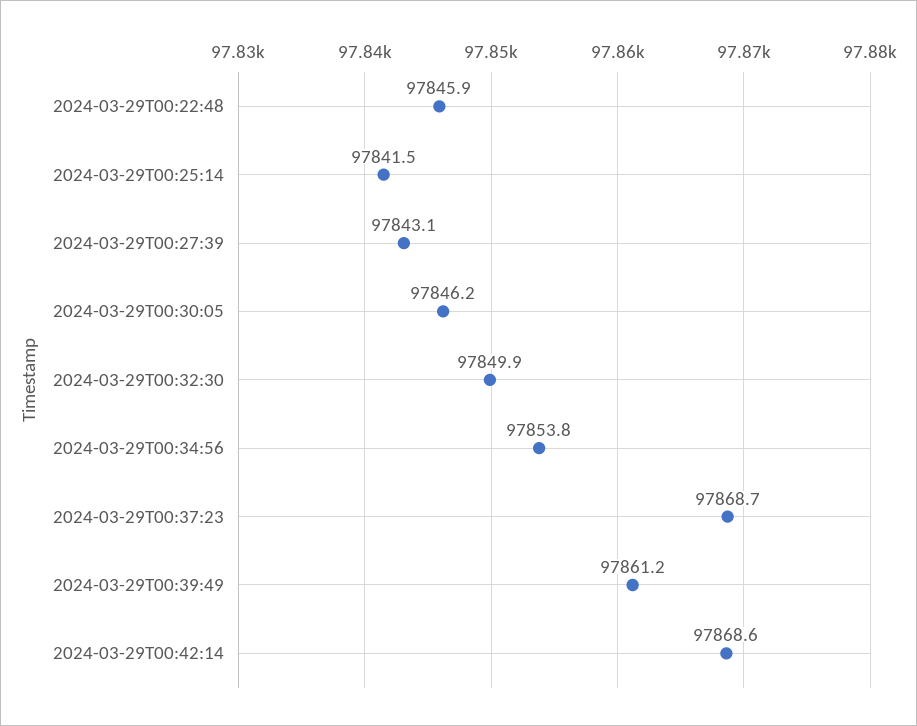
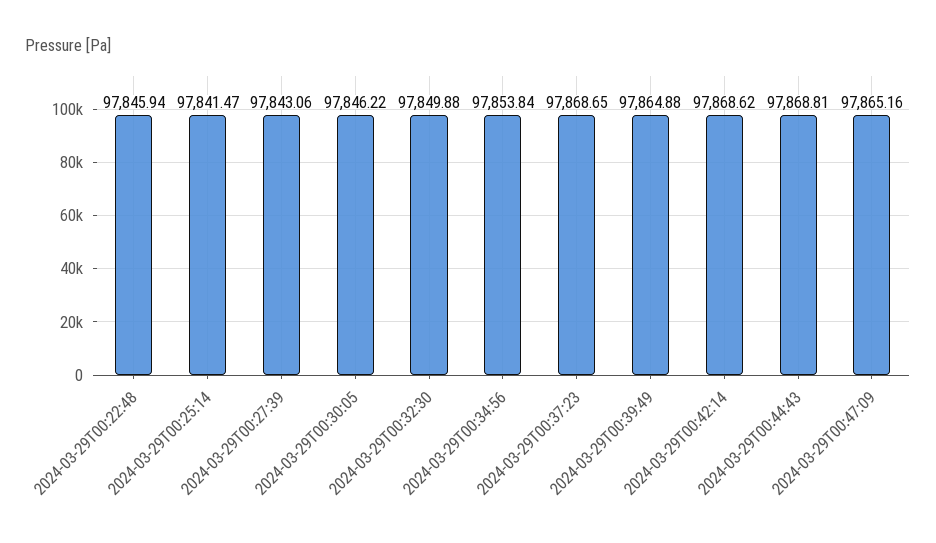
2024-03-29T00:39:49: 97861.2 -> 97864.88
2024-03-29T00:44:43: none -> 97868.81
2024-03-29T00:47:09: none -> 97865.16

